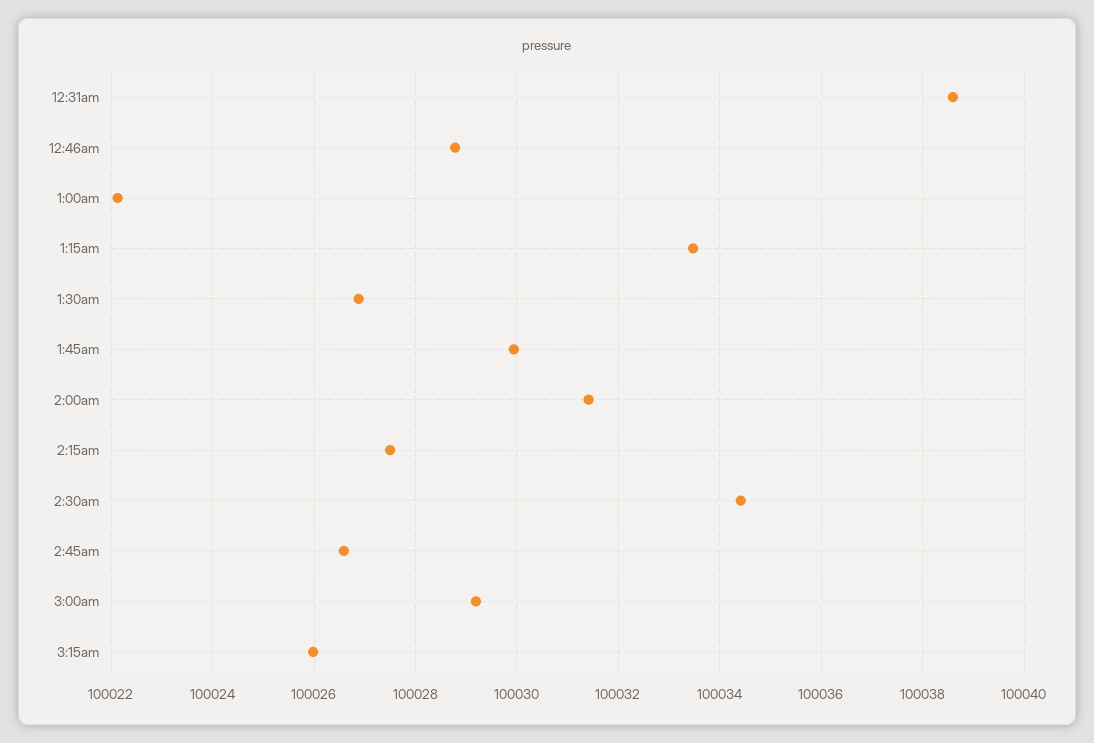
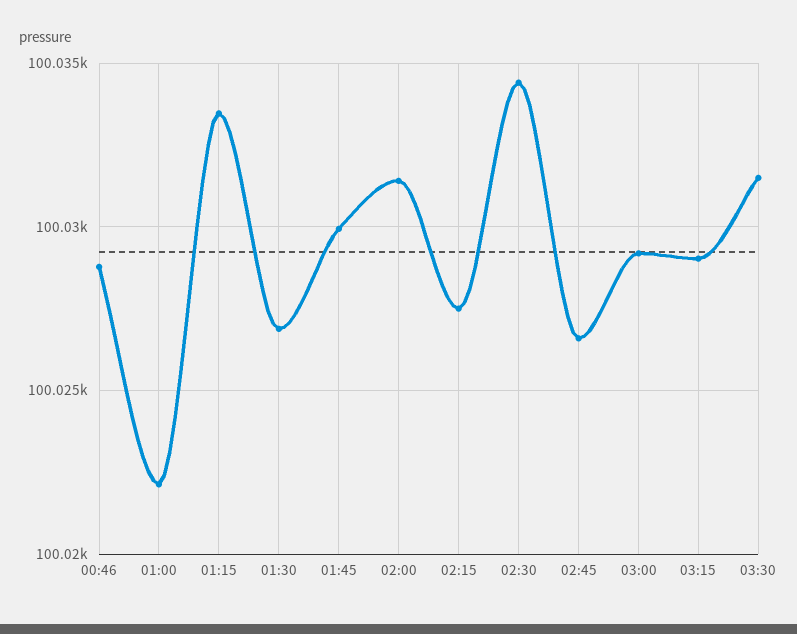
12:31am: 100038.6 -> none
3:15am: 100026 -> 100029
03:30: none -> 100031.5

